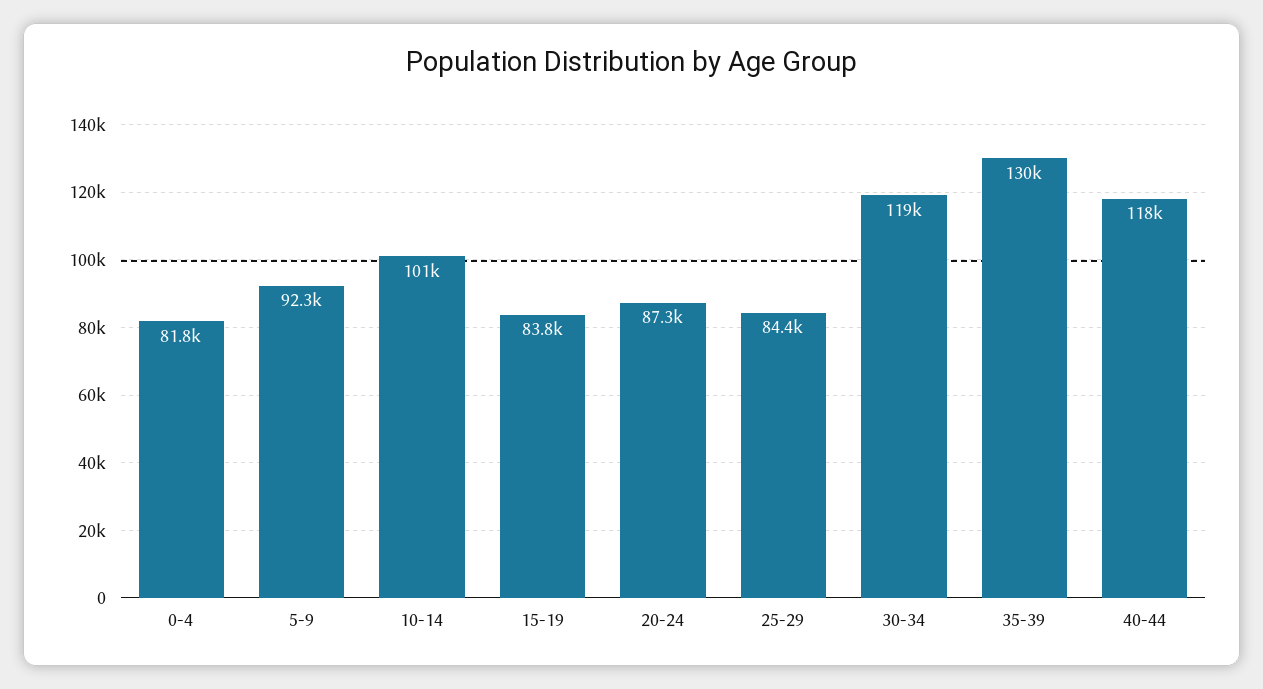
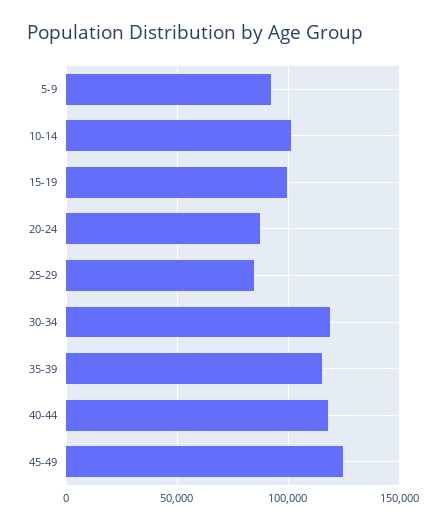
0-4: 81800 -> none
15-19: 83800 -> 100000
35-39: 130000 -> 115000
45-49: none -> 125000

